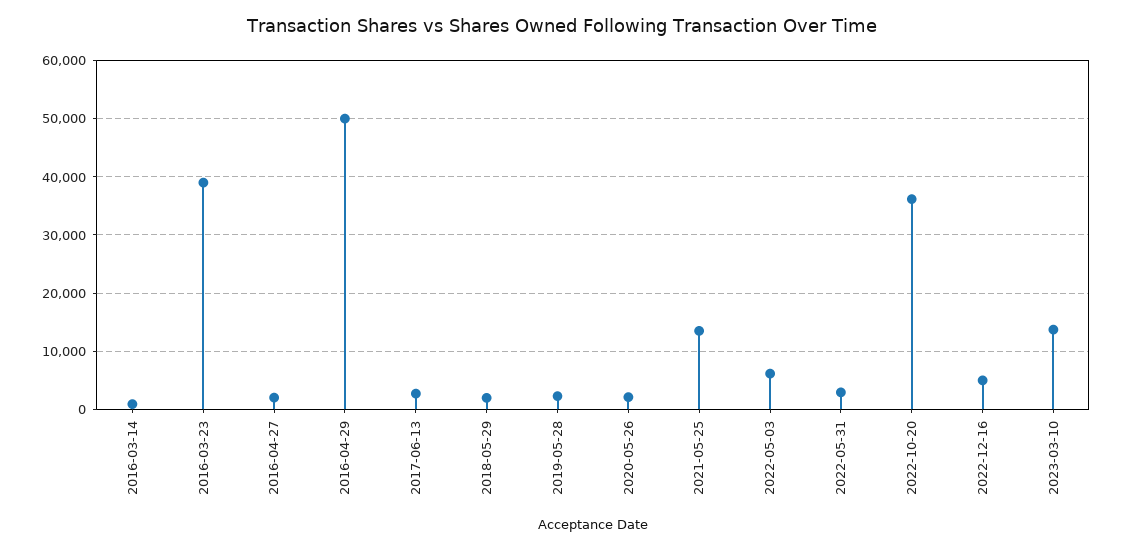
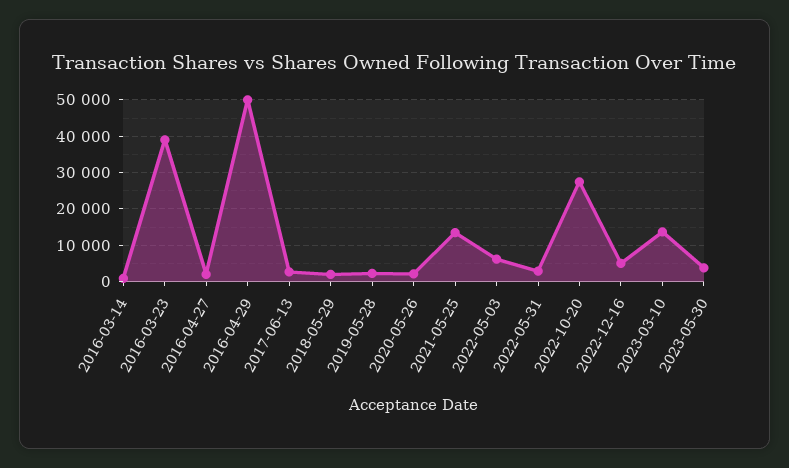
2022-10-20: 36000 -> 28000
2023-05-30: none -> 4000

